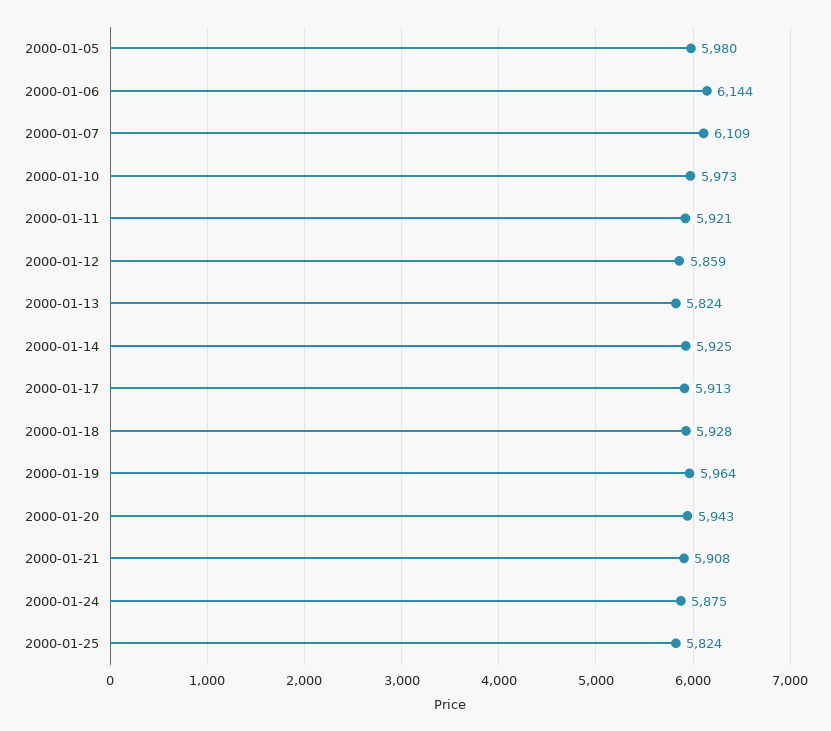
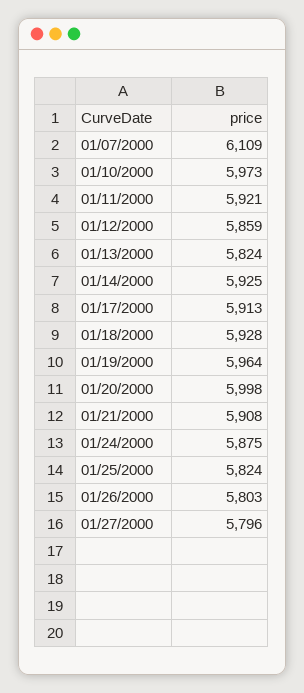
2000-01-05: 5980 -> none
2000-01-06: 6144 -> none
2000-01-20: 5943 -> 5998
01/26/2000: none -> 5803
01/27/2000: none -> 5796

